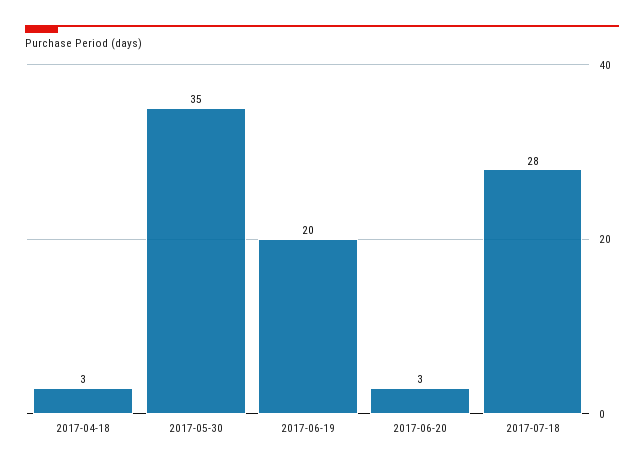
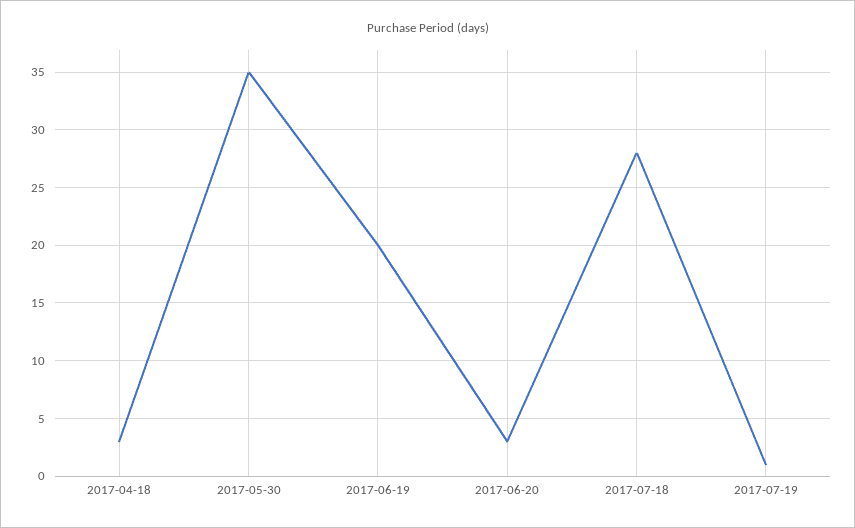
2017-07-19: none -> 1

